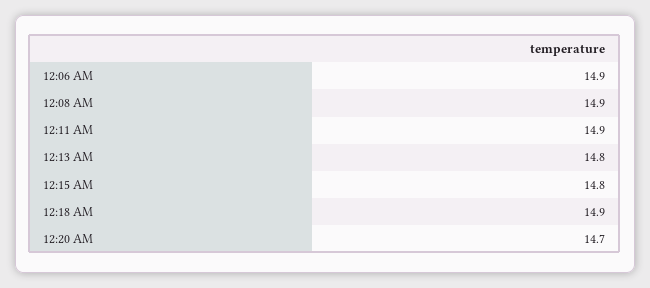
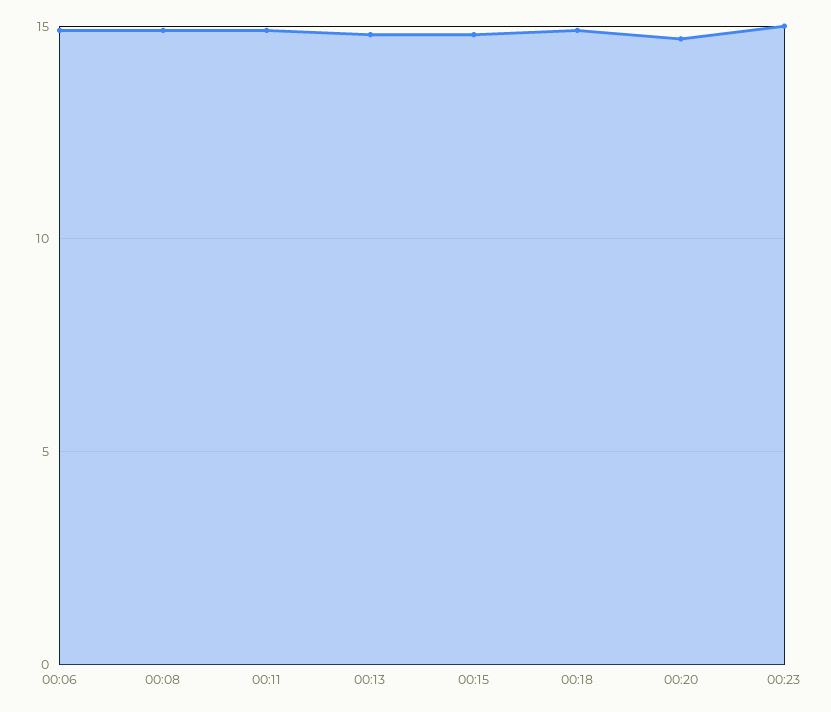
00:23: none -> 15

